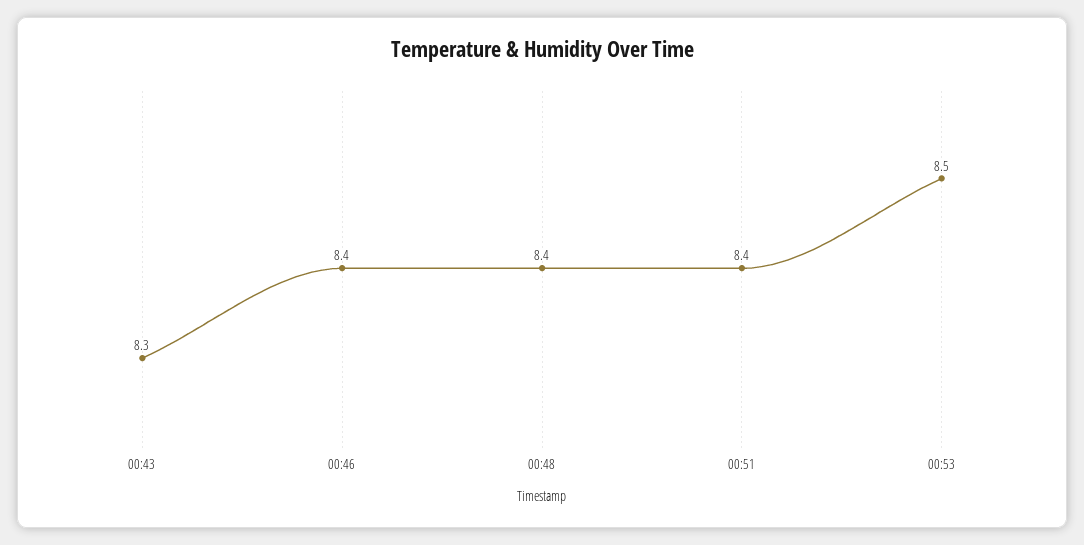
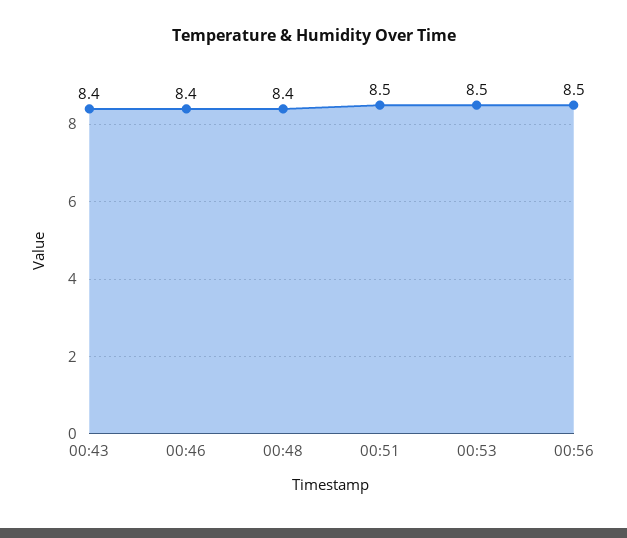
00:43: 8.3 -> 8.4
00:51: 8.4 -> 8.5
00:56: none -> 8.5

